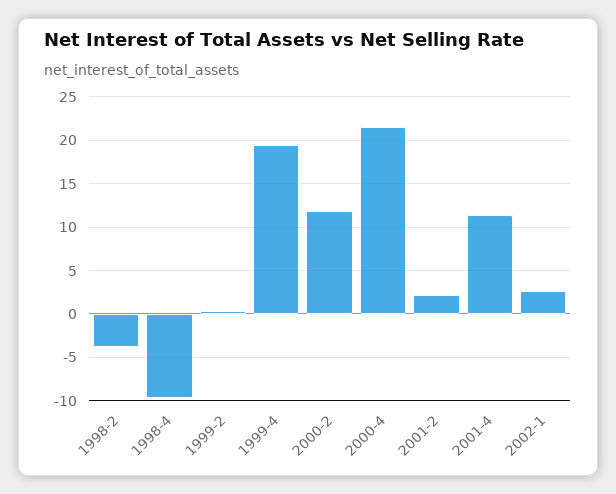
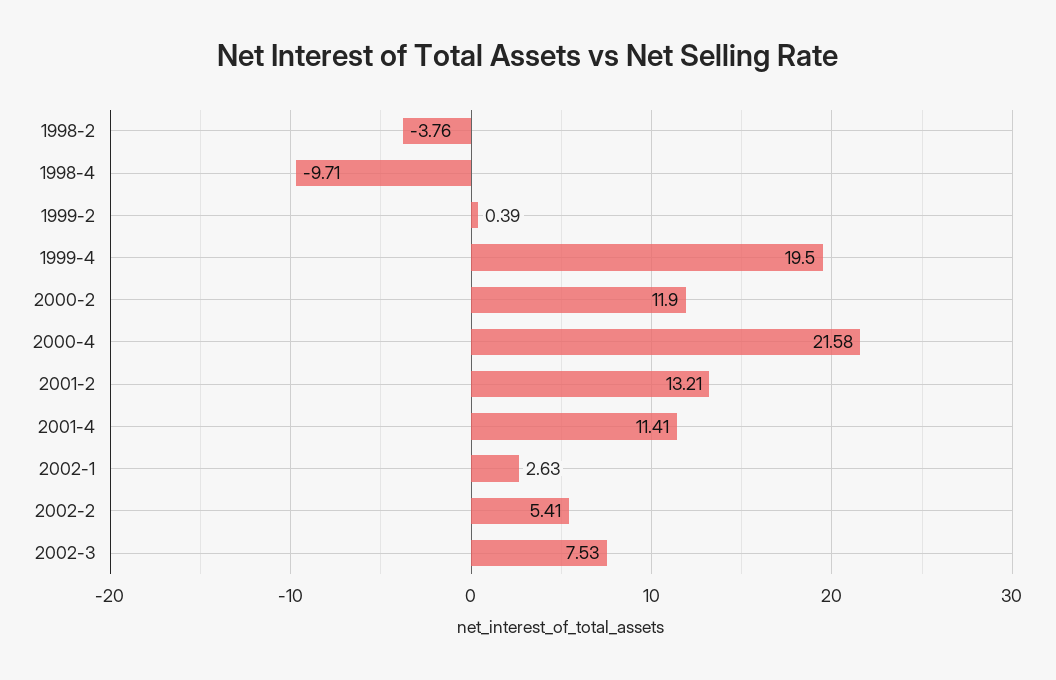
2001-2: 2 -> 13.21
2002-2: none -> 5.41
2002-3: none -> 7.53

